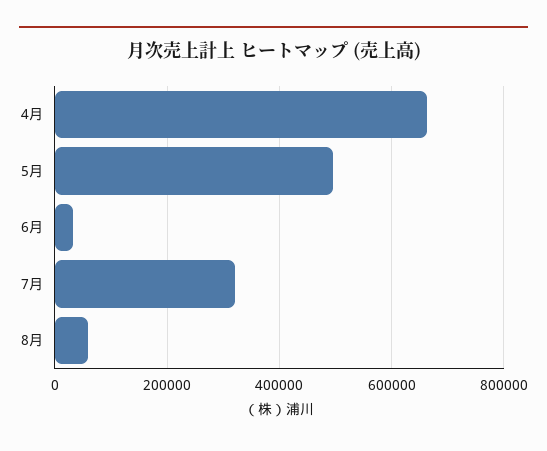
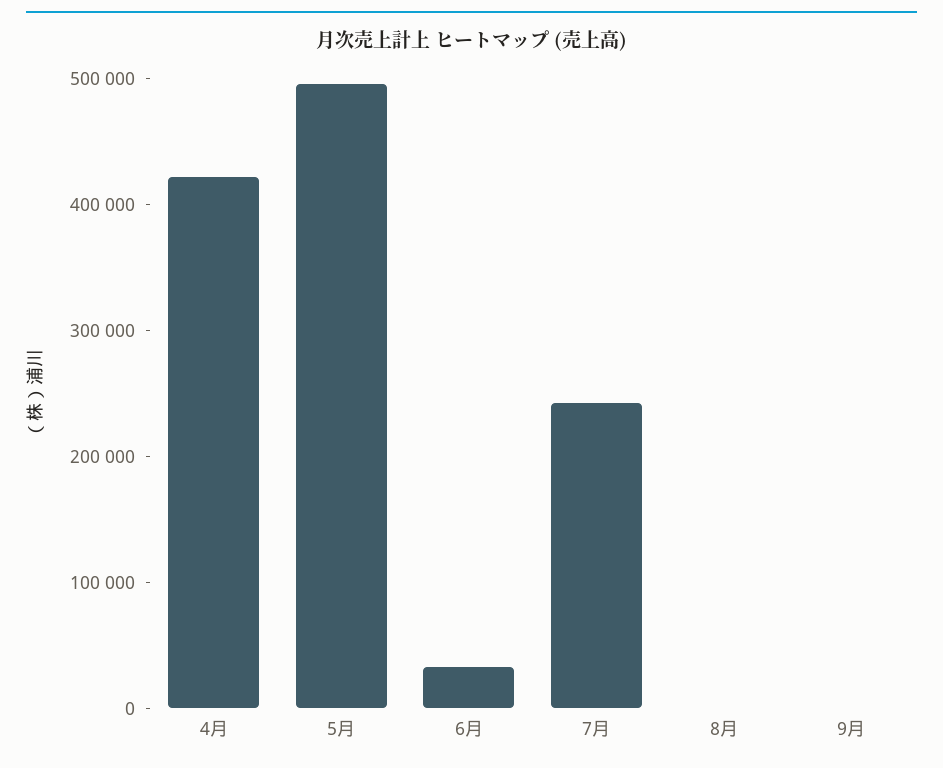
4月: 660000 -> 420000
7月: 320000 -> 240000
8月: 60000 -> 0
9月: none -> 0

